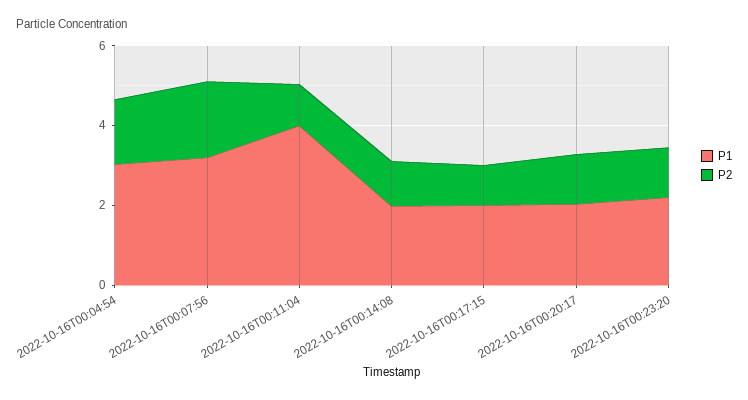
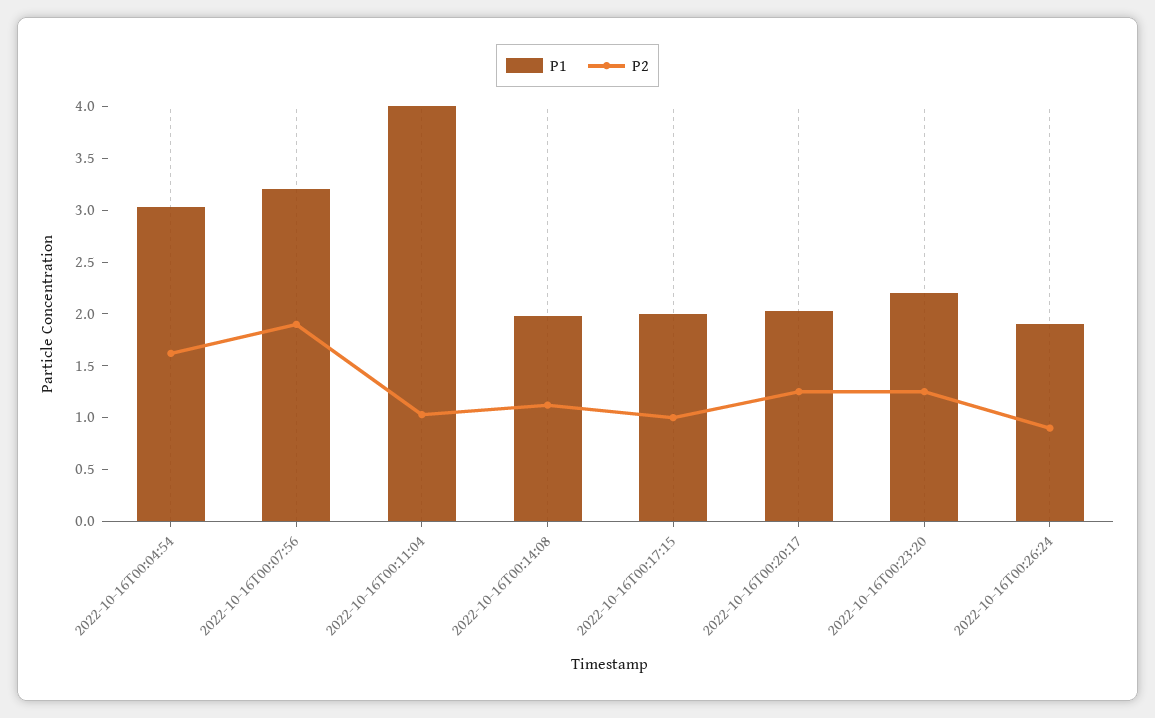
P1, 2022-10-16T00:26:24: none -> 1.9
P2, 2022-10-16T00:26:24: none -> 0.9

